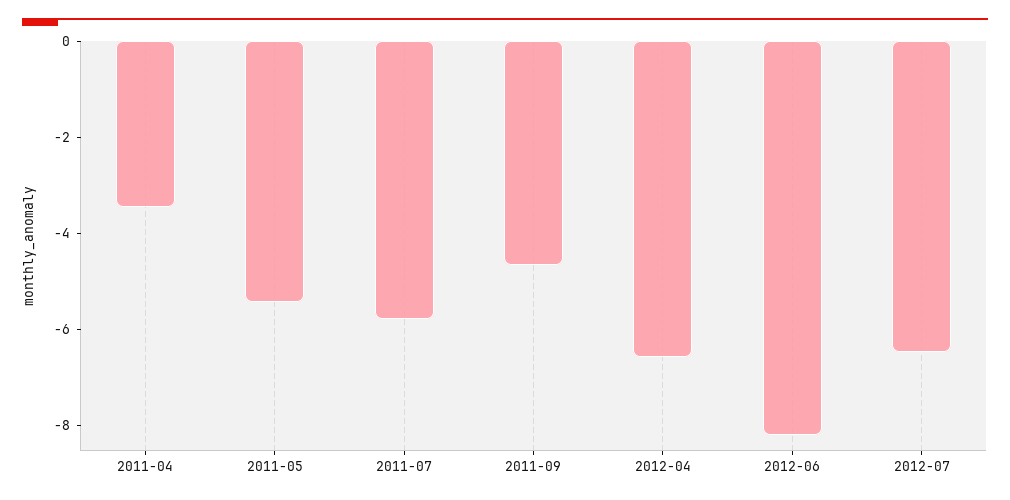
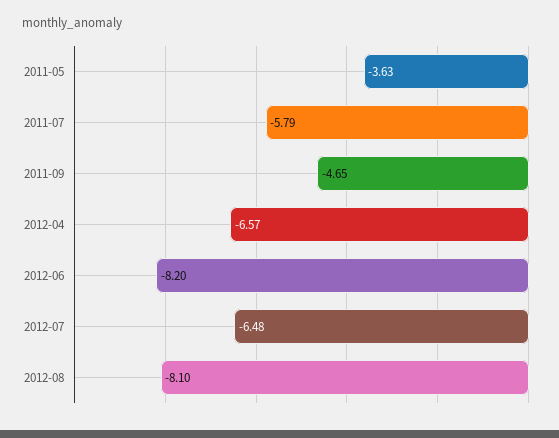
2011-04: -3.5 -> none
2011-05: -5.5 -> -3.63
2012-08: none -> -8.1

